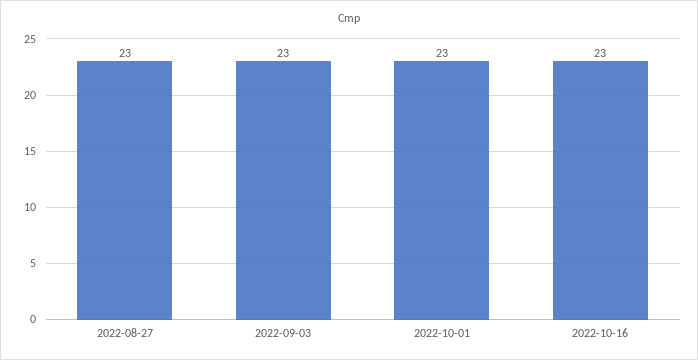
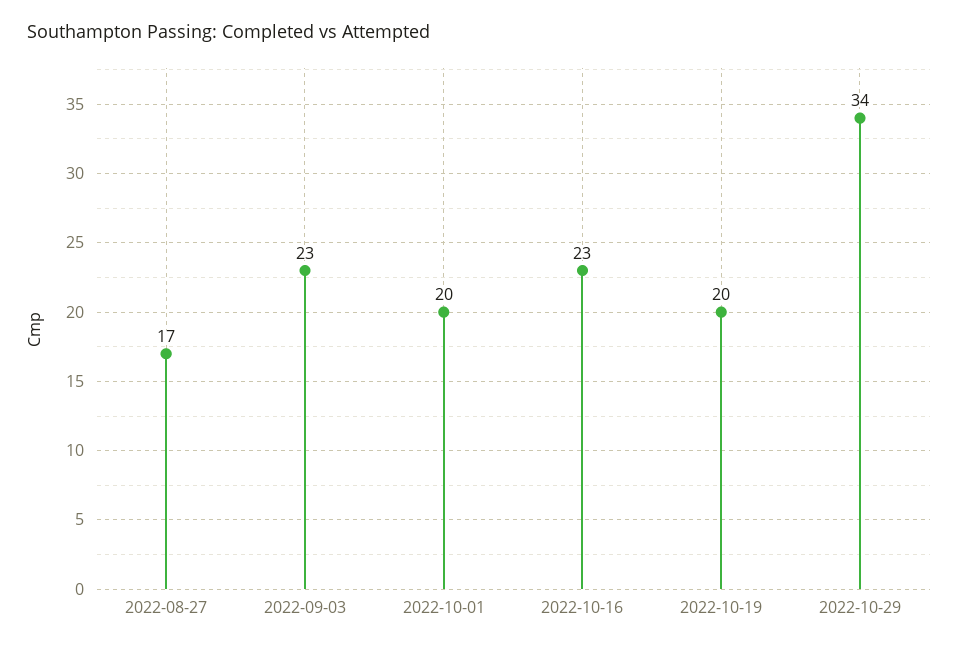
2022-08-27: 23 -> 17
2022-10-01: 23 -> 20
2022-10-19: none -> 20
2022-10-29: none -> 34

